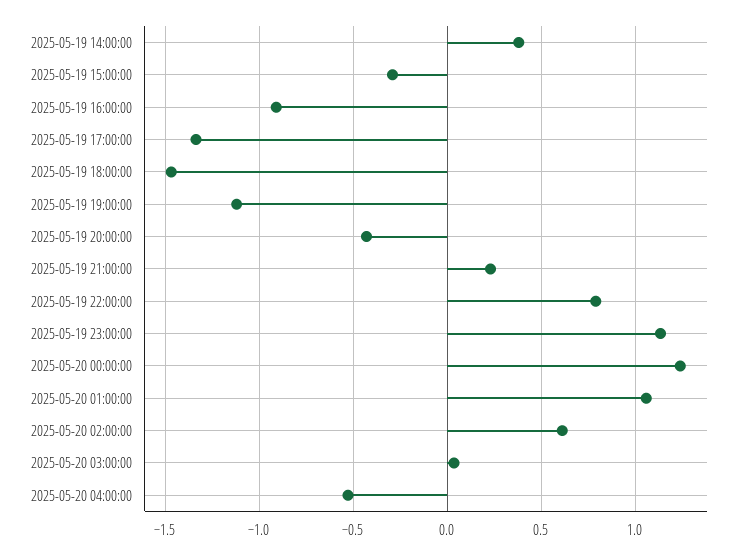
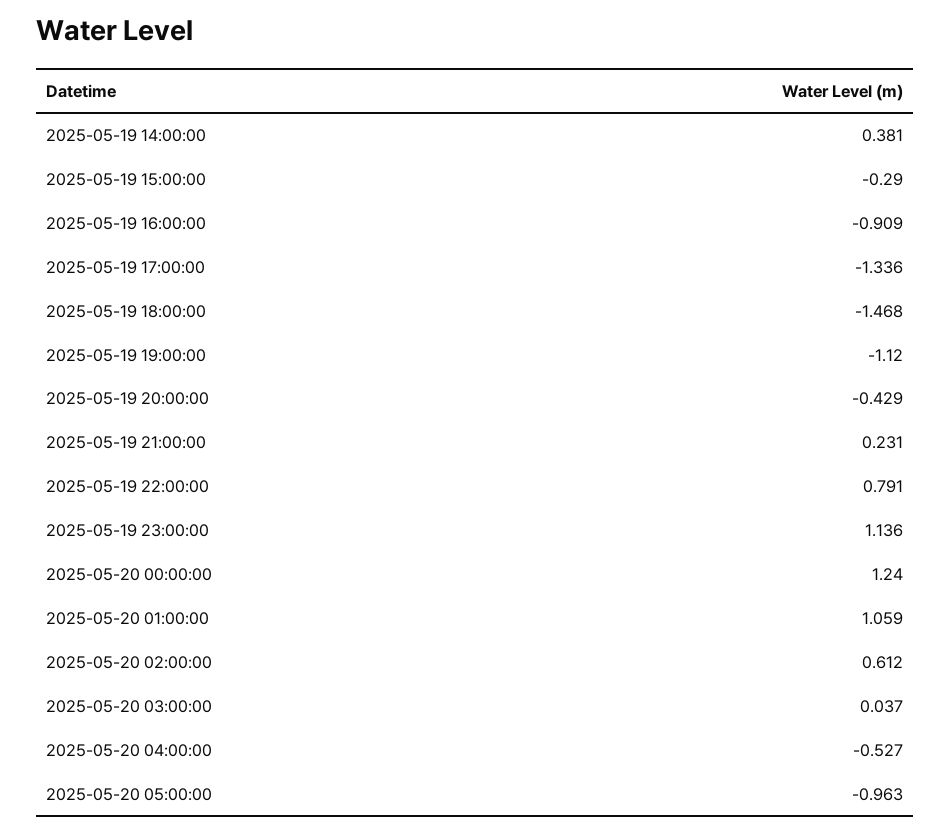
2025-05-20 05:00:00: none -> -0.963

